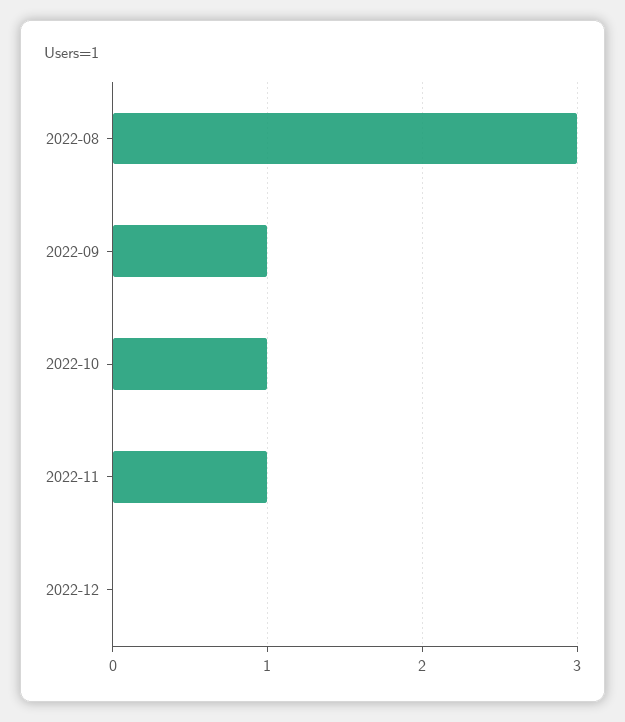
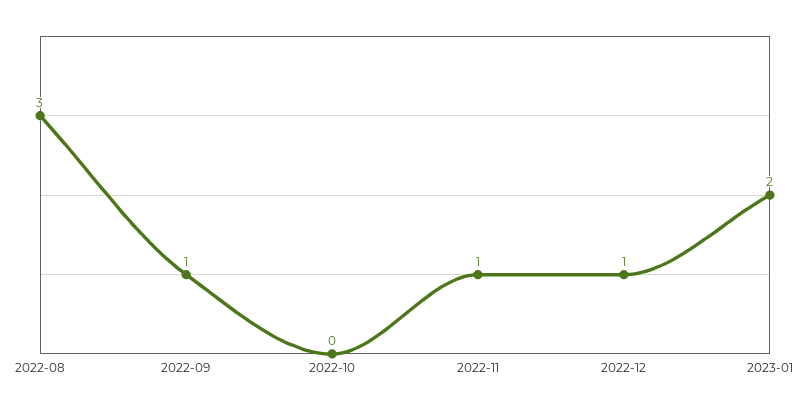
2022-10: 1 -> 0
2022-12: 0 -> 1
2023-01: none -> 2

